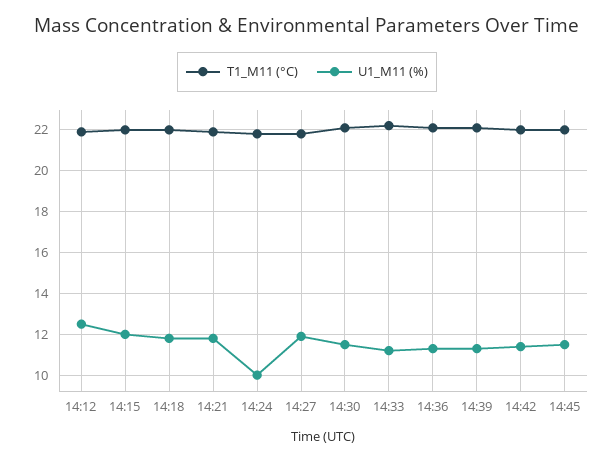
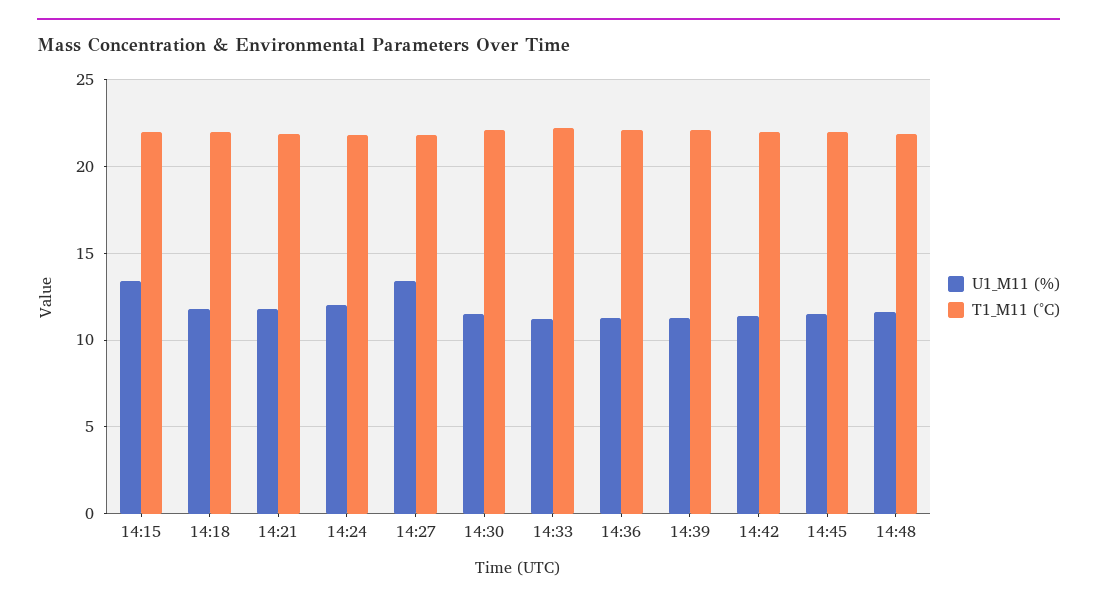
T1_M11 (°C), 14:12: 22 -> none
U1_M11 (%), 14:12: 12.5 -> none
U1_M11 (%), 14:15: 12 -> 13.5
U1_M11 (%), 14:24: 10 -> 12
U1_M11 (%), 14:27: 12 -> 13.5
U1_M11 (%), 14:48: none -> 11.5
T1_M11 (°C), 14:48: none -> 22

